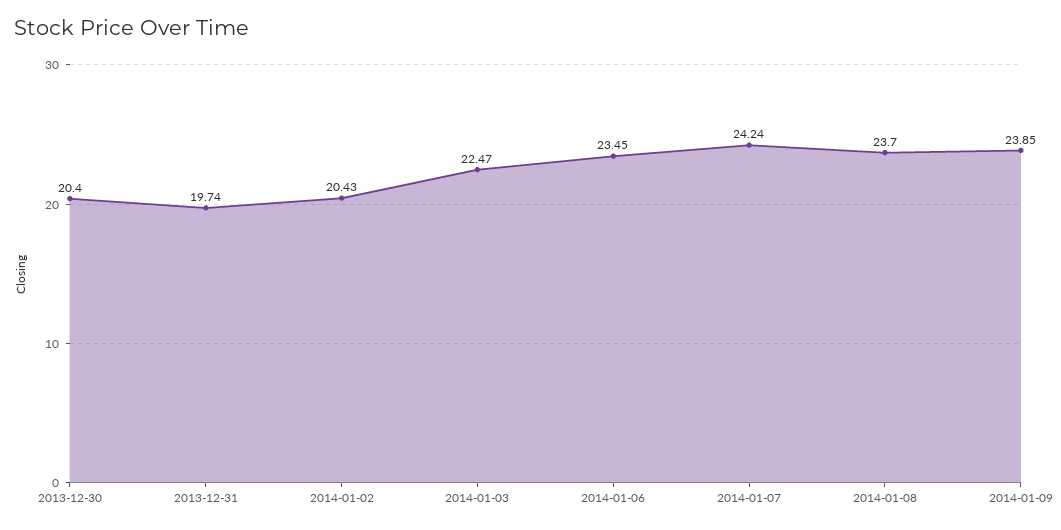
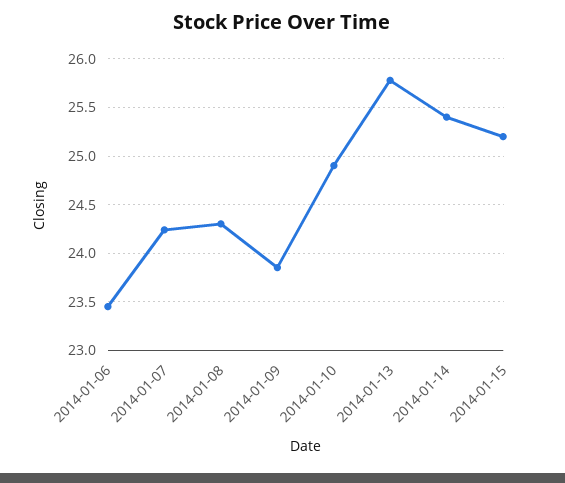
2013-12-30: 20.4 -> none
2013-12-31: 19.74 -> none
2014-01-02: 20.43 -> none
2014-01-03: 22.47 -> none
2014-01-08: 23.7 -> 24.3
2014-01-10: none -> 24.9
2014-01-13: none -> 25.8
2014-01-14: none -> 25.4
2014-01-15: none -> 25.2

